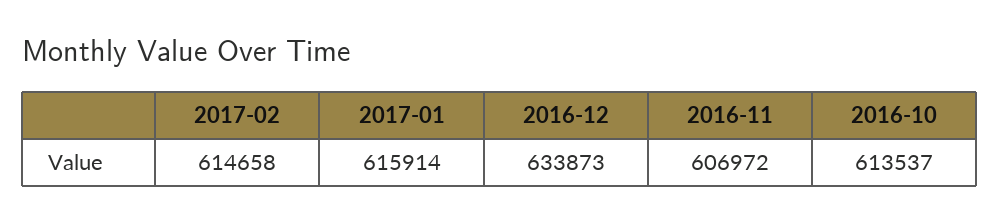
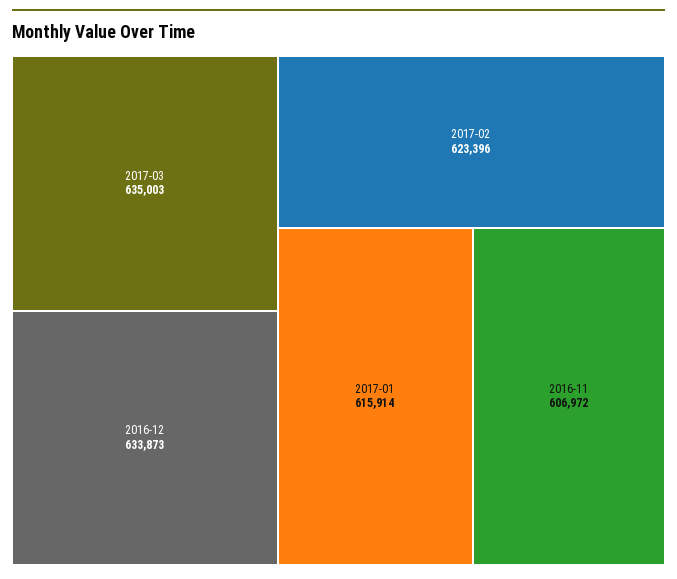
2017-02: 614658 -> 623396
2016-10: 613537 -> none
2017-03: none -> 635003

